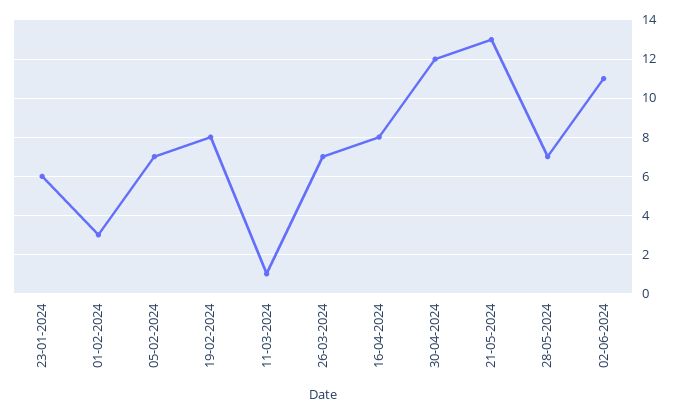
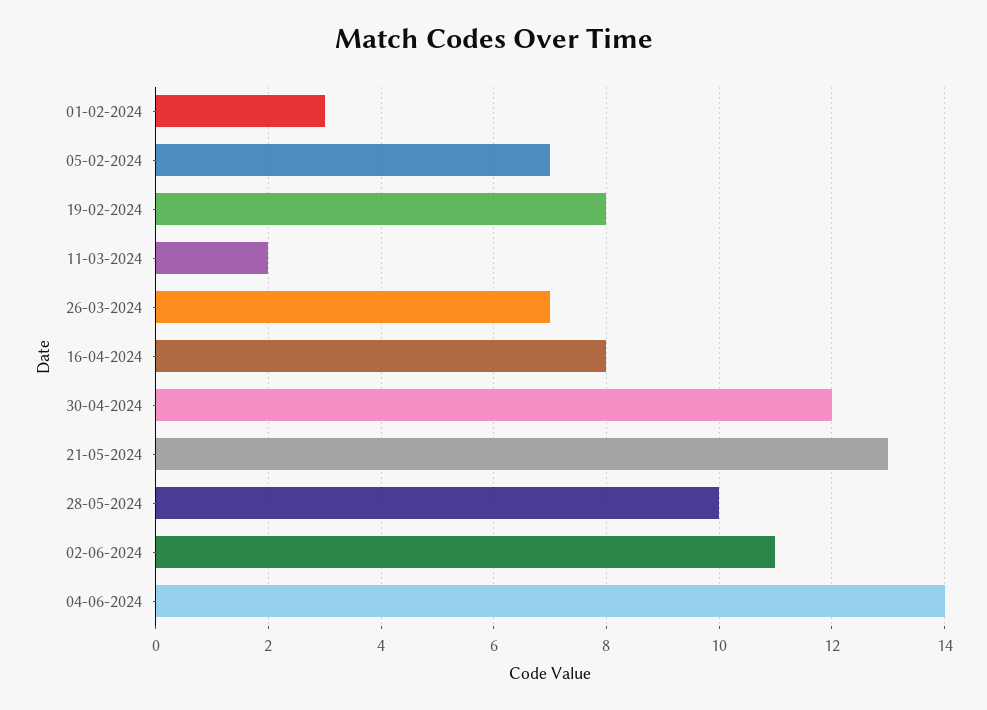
23-01-2024: 6 -> none
11-03-2024: 1 -> 2
28-05-2024: 7 -> 10
04-06-2024: none -> 14

